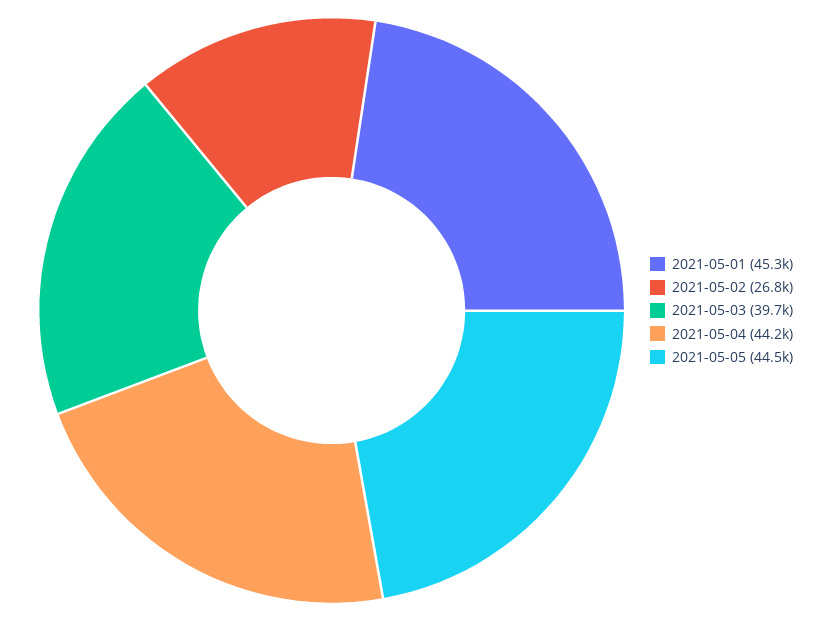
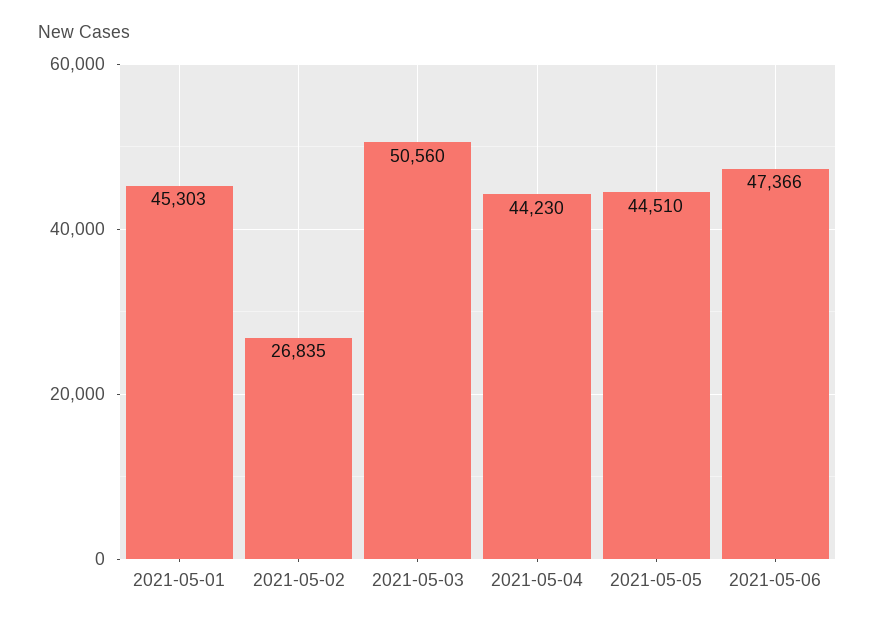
2021-05-03: 39700 -> 50560
2021-05-06: none -> 47366

